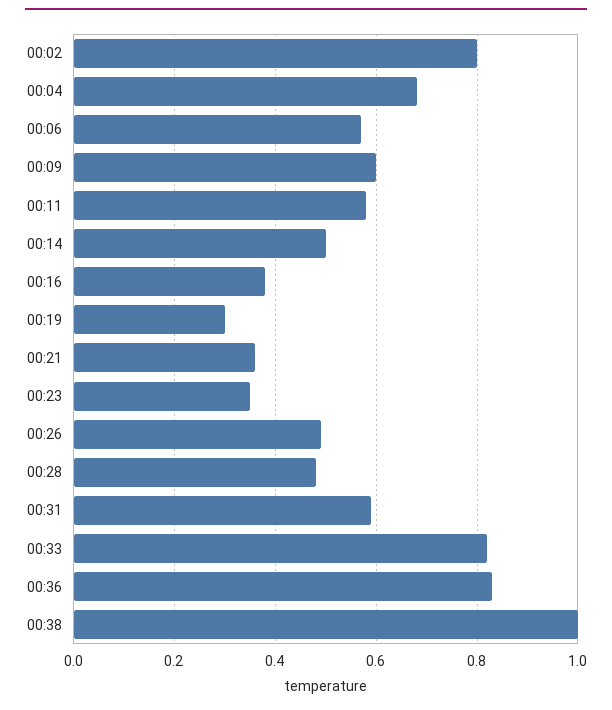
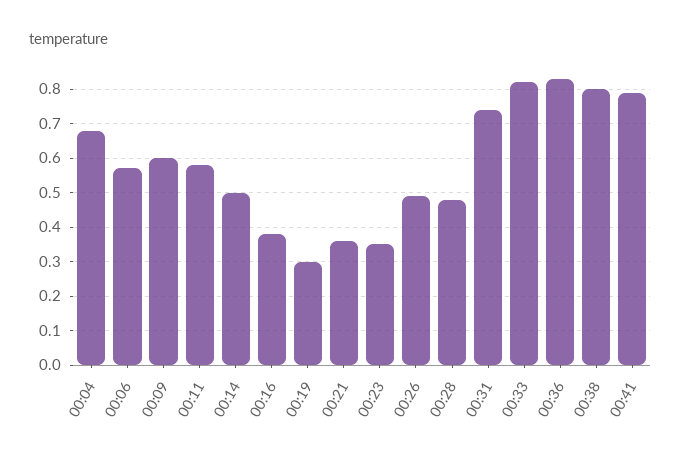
00:02: 0.8 -> none
00:31: 0.6 -> 0.75
00:38: 1 -> 0.8
00:41: none -> 0.8

